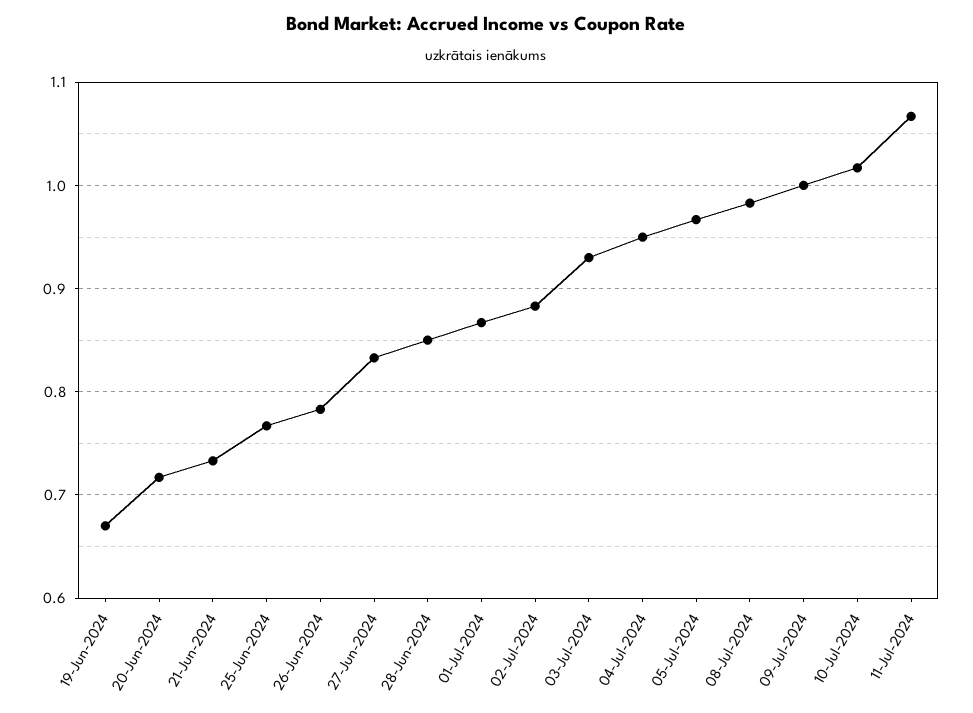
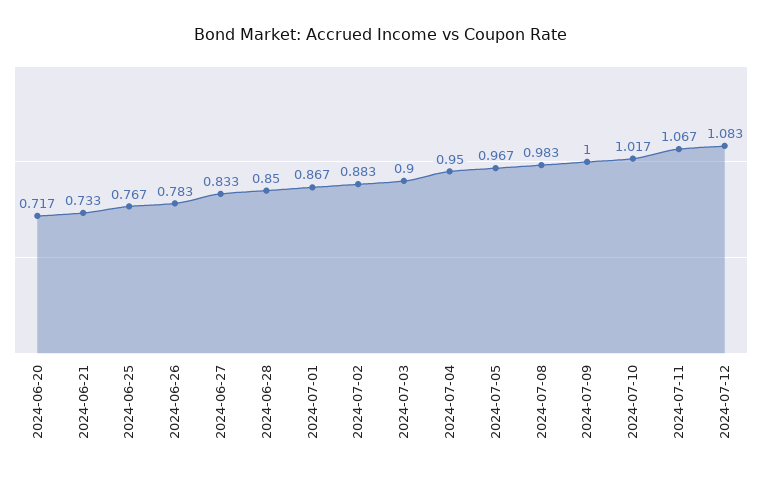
19-Jun-2024: 0.67 -> none
03-Jul-2024: 0.93 -> 0.9
2024-07-12: none -> 1.083

